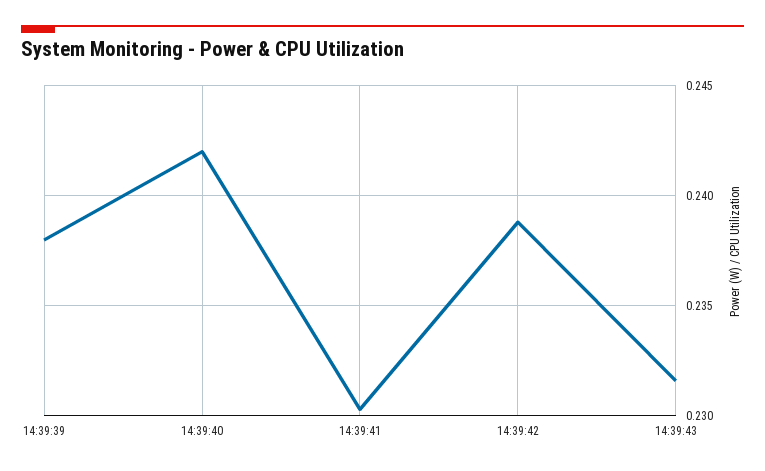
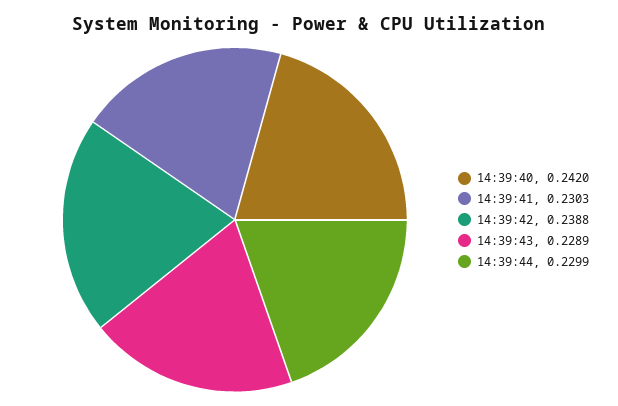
14:39:39: 0.238 -> none
14:39:43: 0.2315 -> 0.2289
14:39:44: none -> 0.2299

